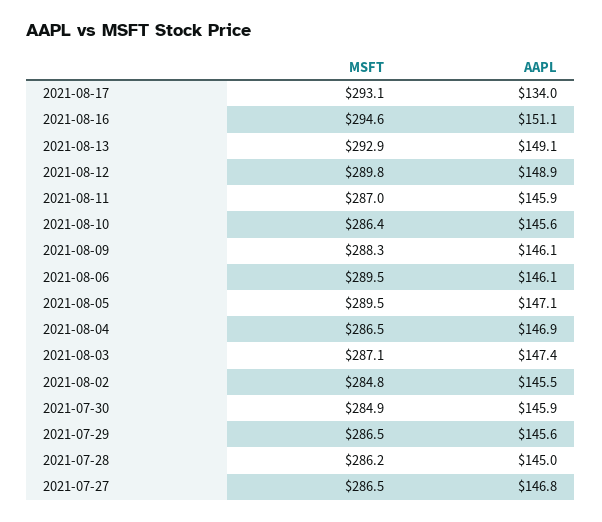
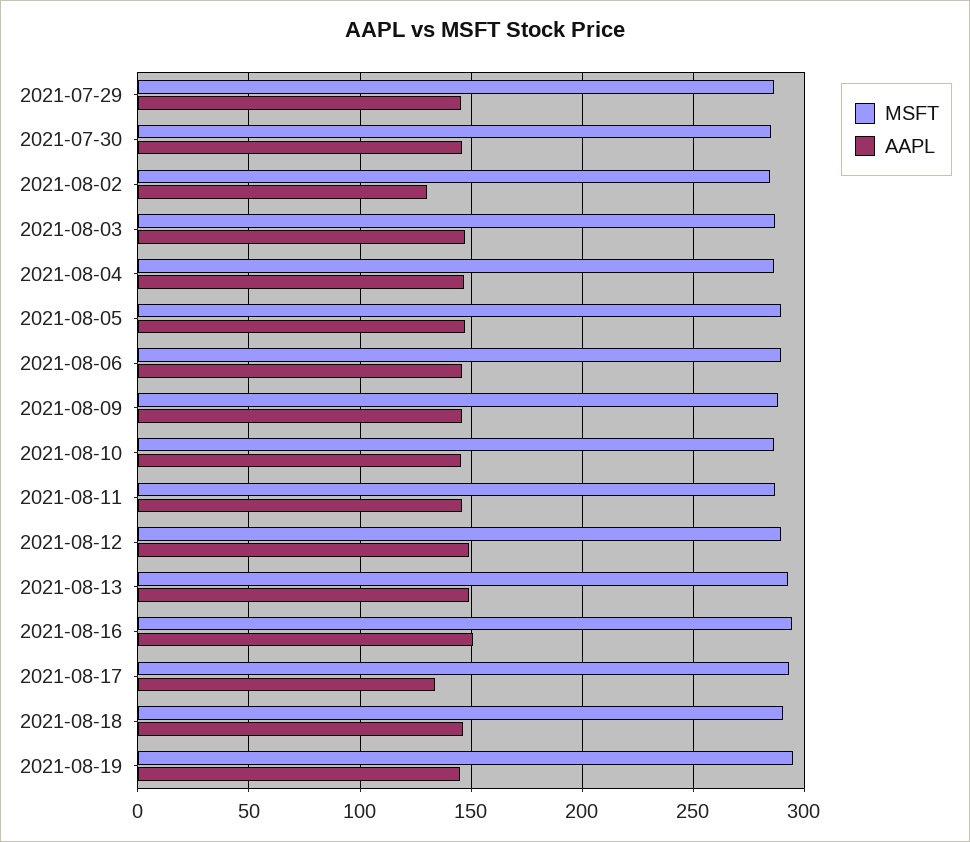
AAPL, 2021-08-02: 145.5 -> 130
MSFT, 2021-07-28: 286.2 -> none
AAPL, 2021-07-28: 145 -> none
MSFT, 2021-07-27: 286.5 -> none
AAPL, 2021-07-27: 146.8 -> none
MSFT, 2021-08-18: none -> 290
AAPL, 2021-08-18: none -> 145
MSFT, 2021-08-19: none -> 295
AAPL, 2021-08-19: none -> 145

